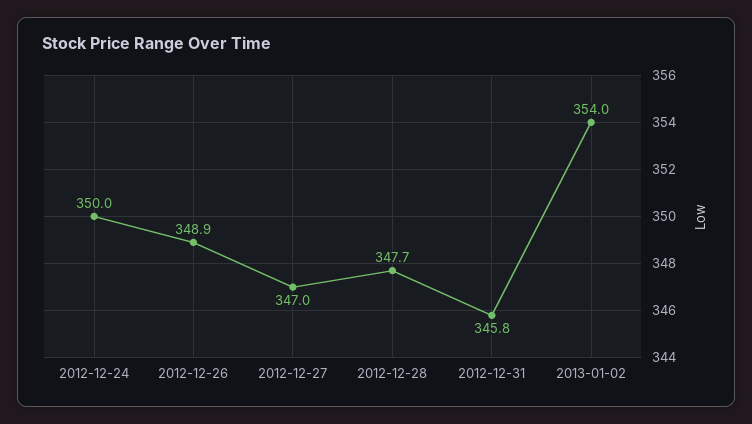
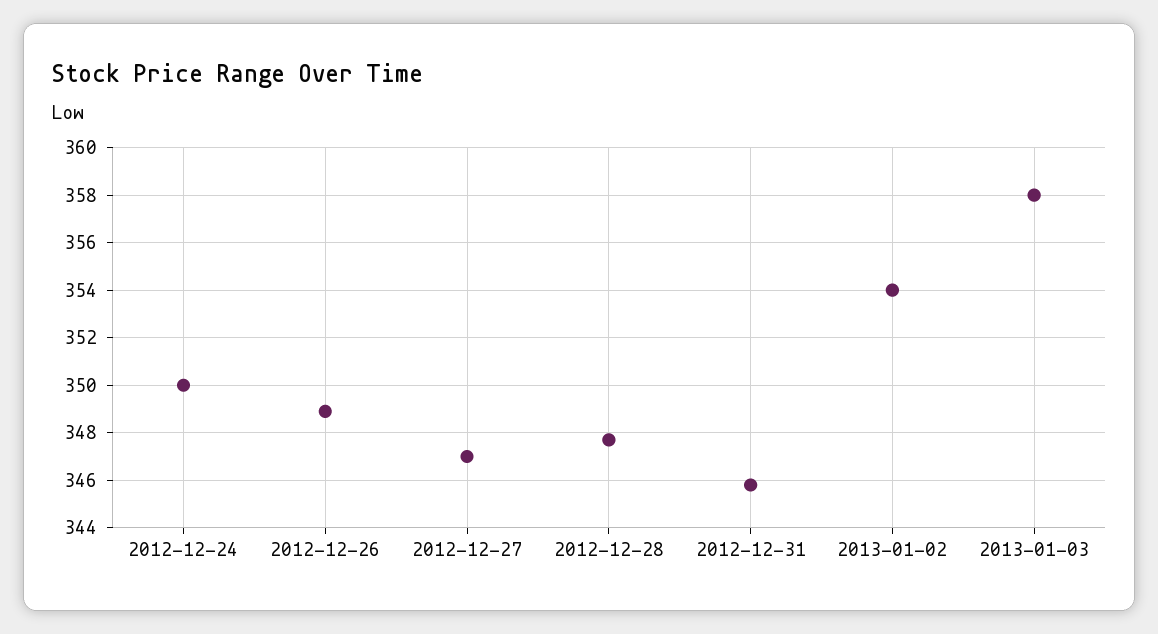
2013-01-03: none -> 358

